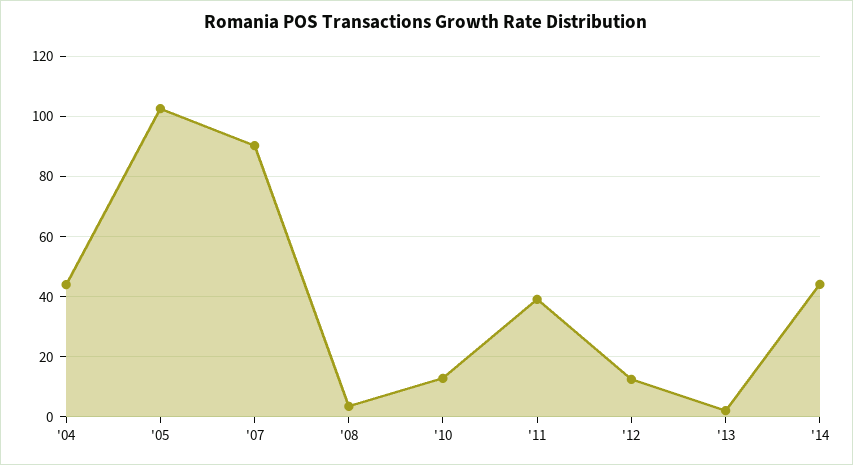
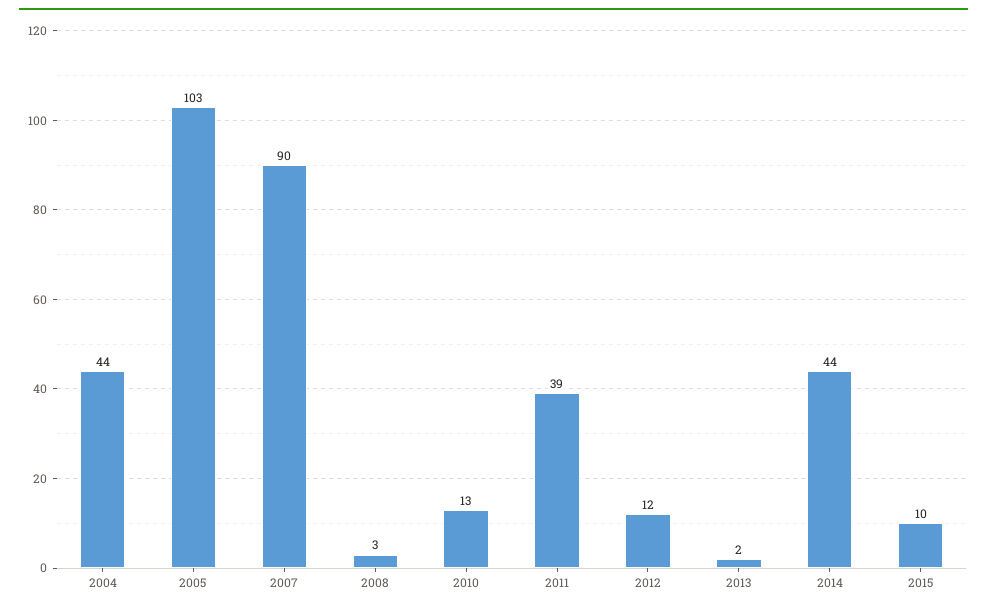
2015: none -> 10

